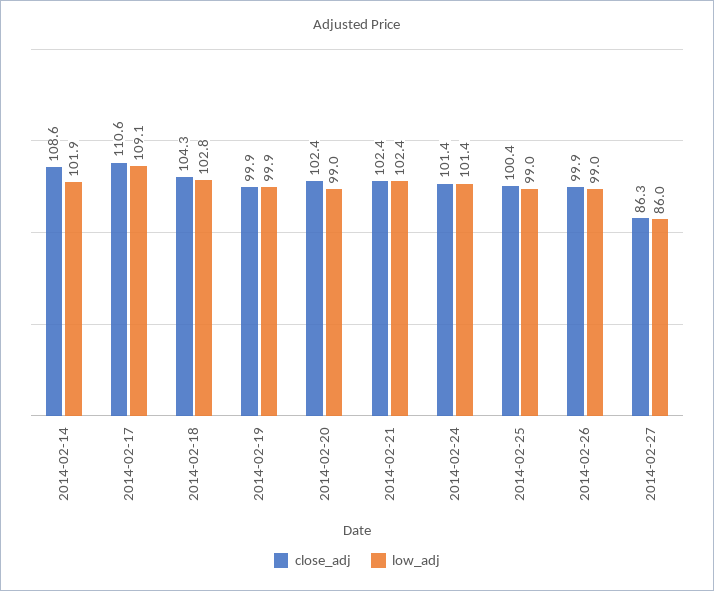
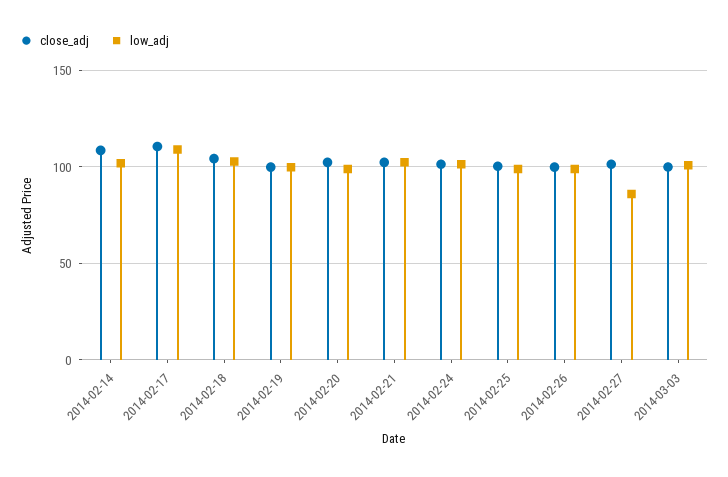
close_adj, 2014-02-27: 86.3 -> 100
close_adj, 2014-03-03: none -> 100
low_adj, 2014-03-03: none -> 100

